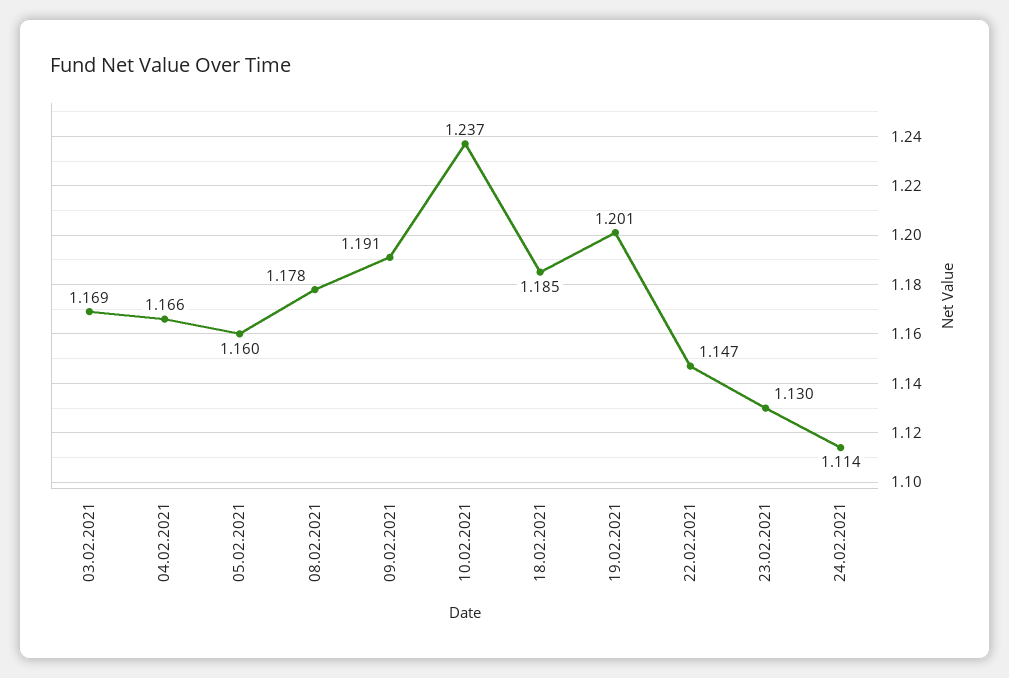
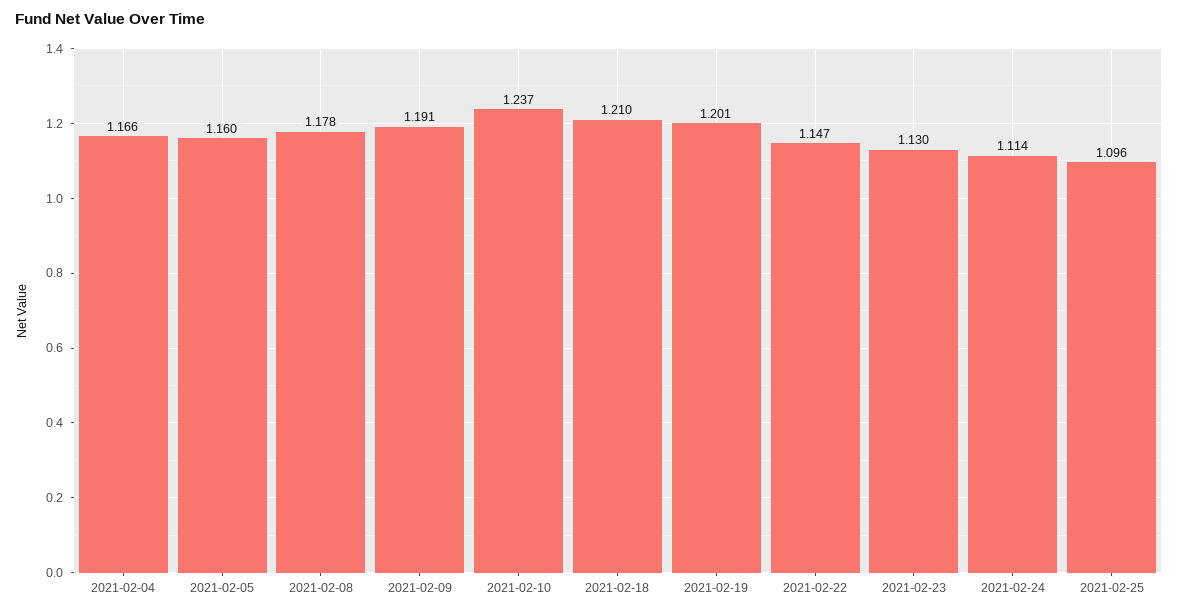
03.02.2021: 1.169 -> none
18.02.2021: 1.185 -> 1.21
2021-02-25: none -> 1.096

